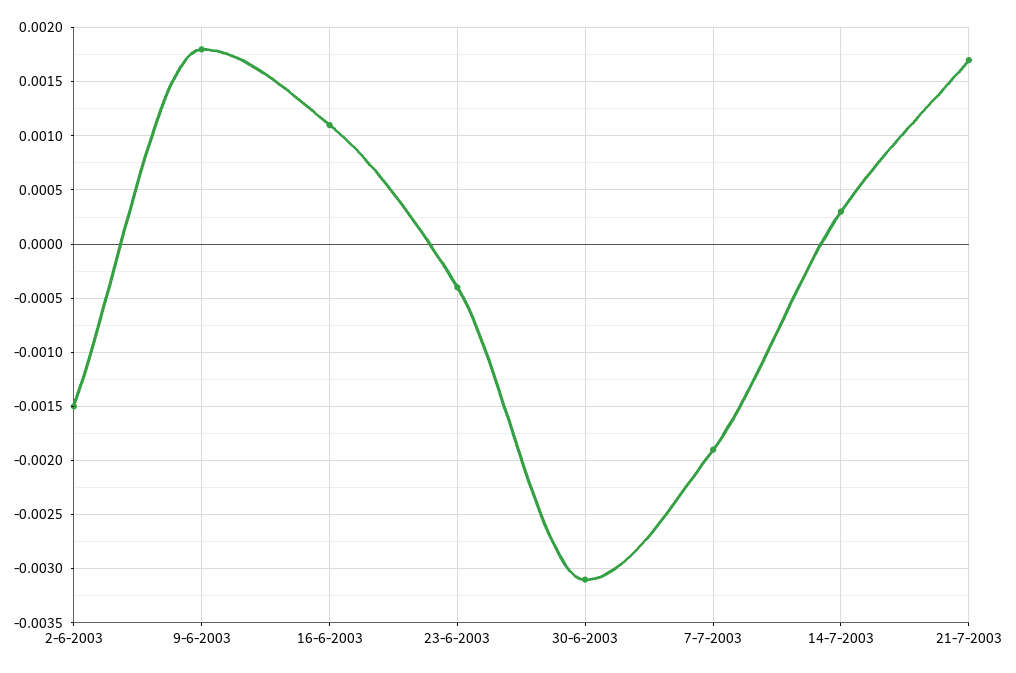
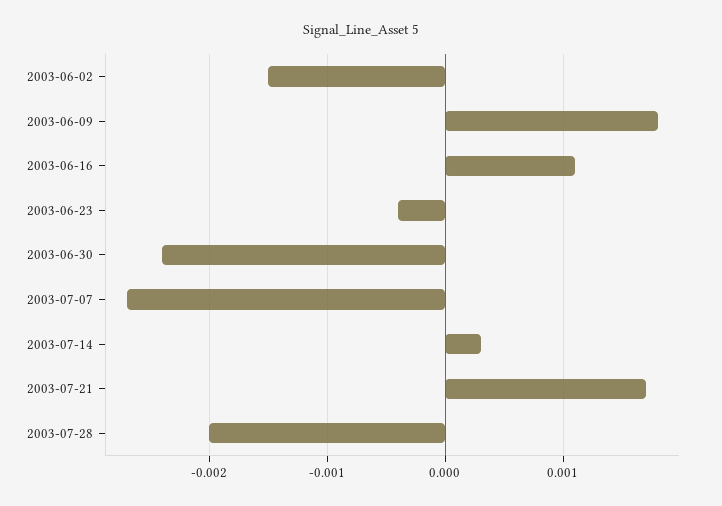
30-6-2003: -0.0031 -> -0.0024
7-7-2003: -0.0019 -> -0.0027
2003-07-28: none -> -0.002

